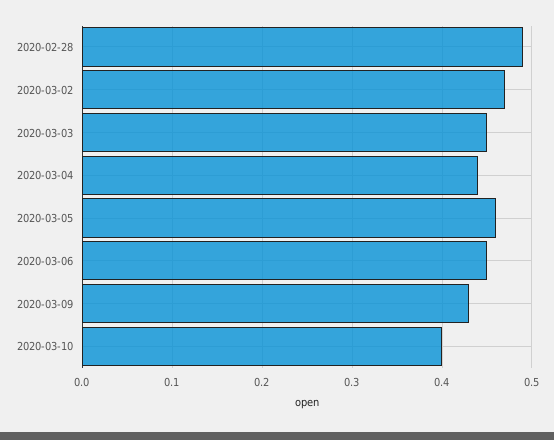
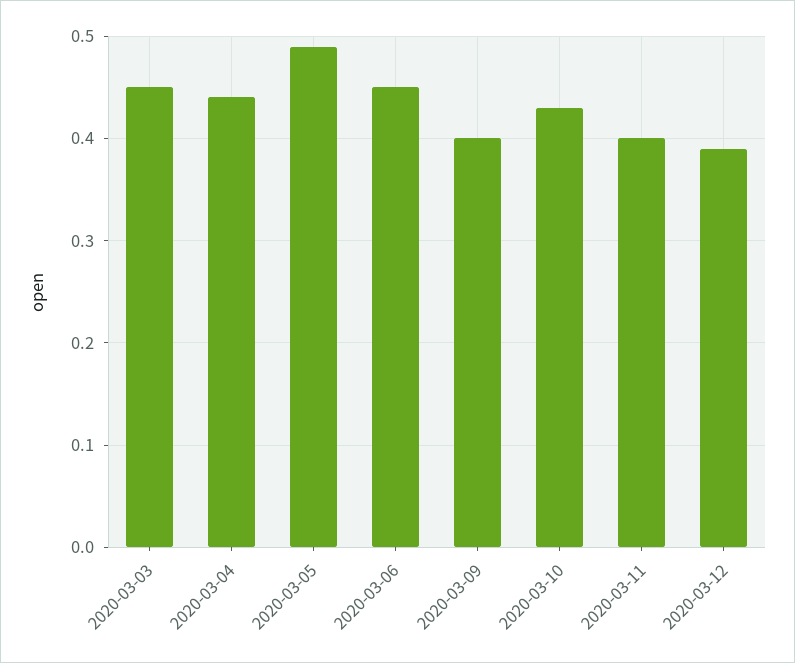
2020-02-28: 0.49 -> none
2020-03-02: 0.47 -> none
2020-03-05: 0.46 -> 0.49
2020-03-09: 0.43 -> 0.4
2020-03-10: 0.4 -> 0.43
2020-03-11: none -> 0.4
2020-03-12: none -> 0.39

